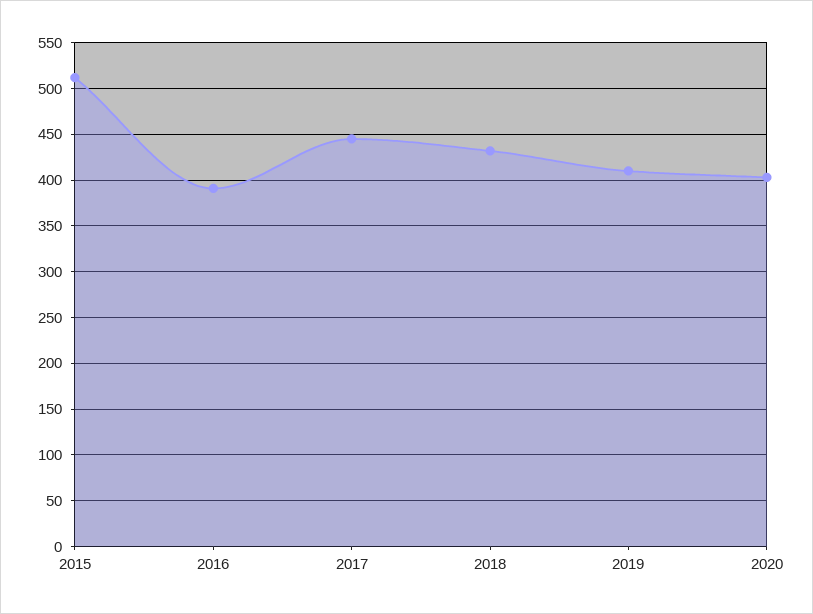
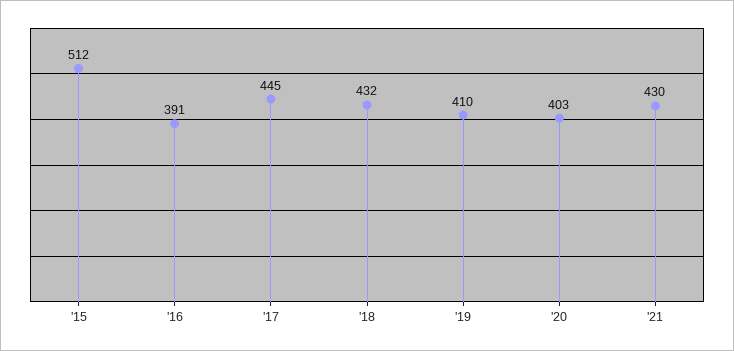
'21: none -> 430

